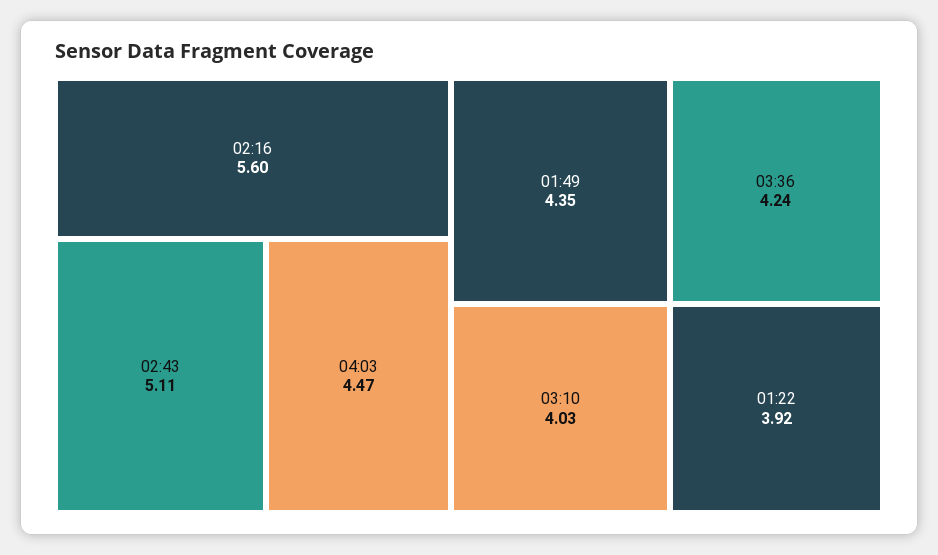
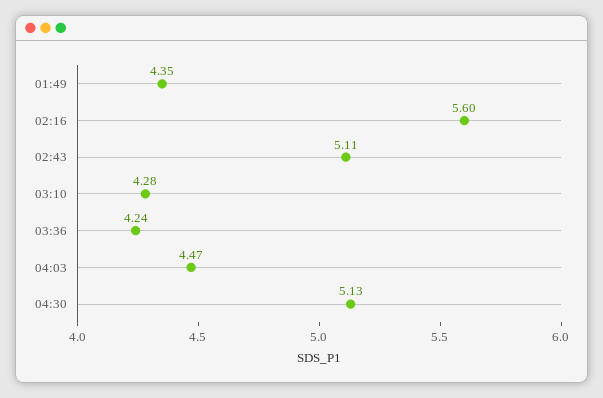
03:10: 4.03 -> 4.28
01:22: 3.92 -> none
04:30: none -> 5.13

